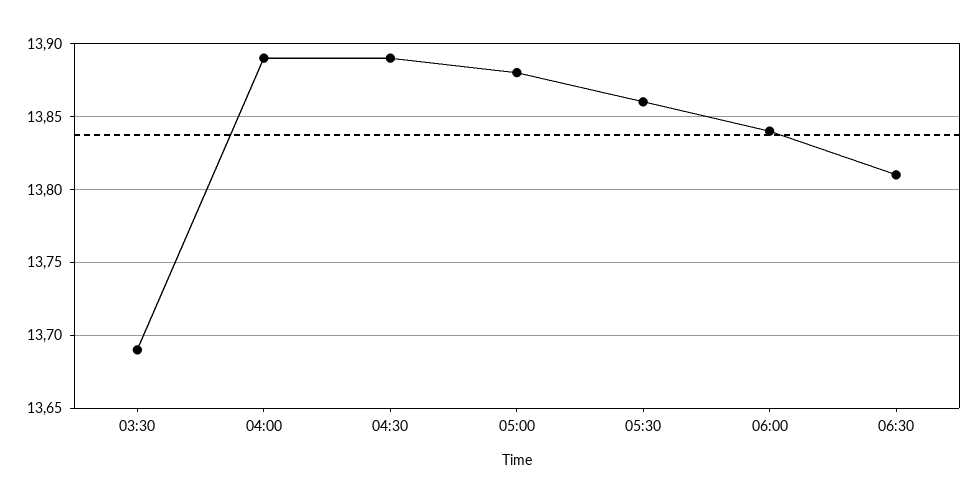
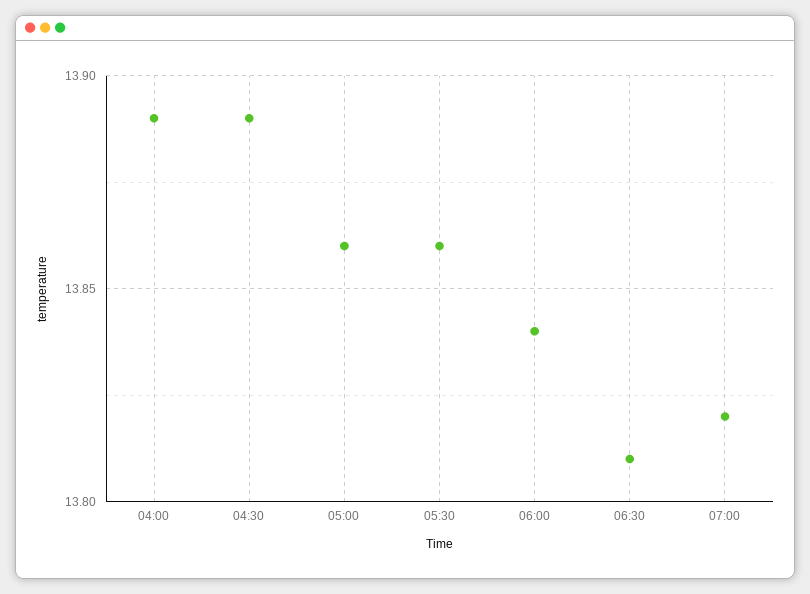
03:30: 13.69 -> none
05:00: 13.88 -> 13.86
07:00: none -> 13.82

